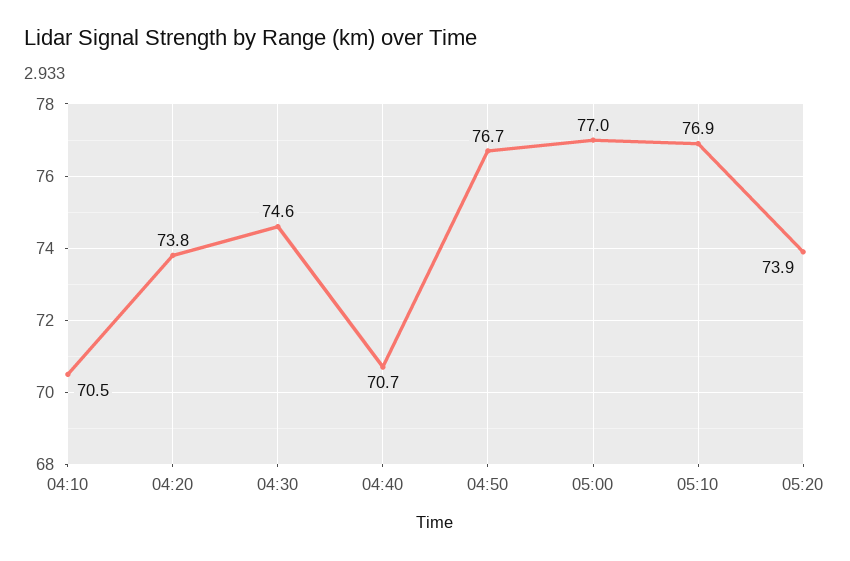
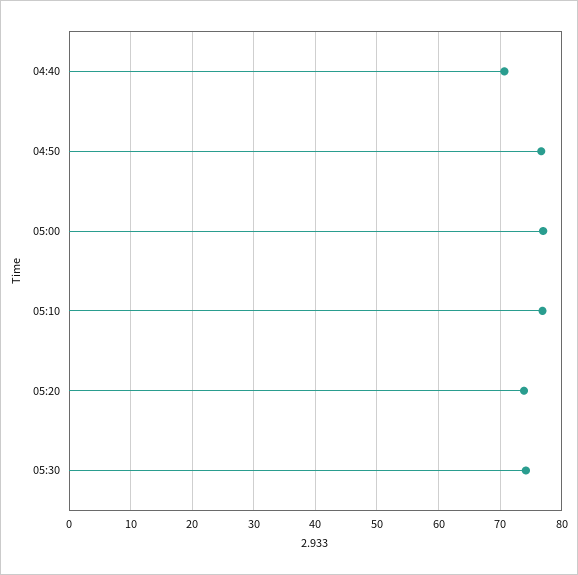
04:10: 70.5 -> none
04:20: 73.8 -> none
04:30: 74.6 -> none
05:30: none -> 74

